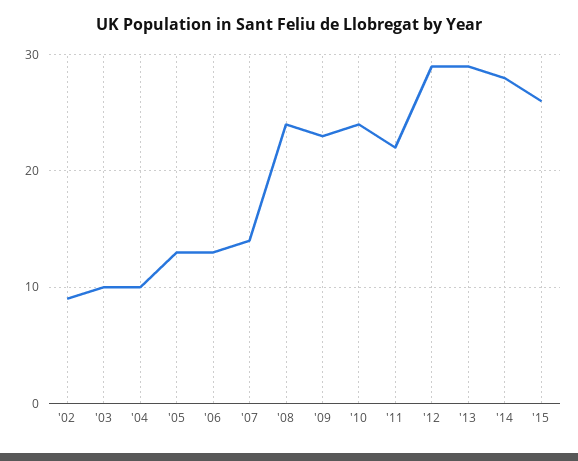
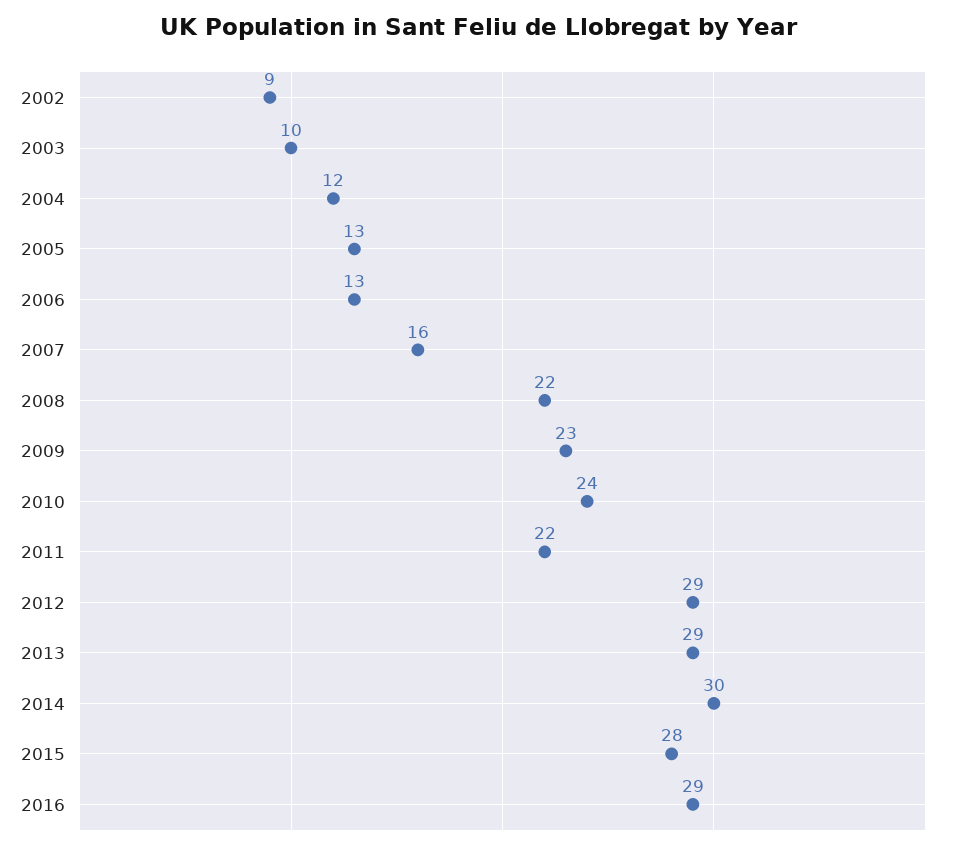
'04: 10 -> 12
'07: 14 -> 16
'08: 24 -> 22
'14: 28 -> 30
'15: 26 -> 28
2016: none -> 29

